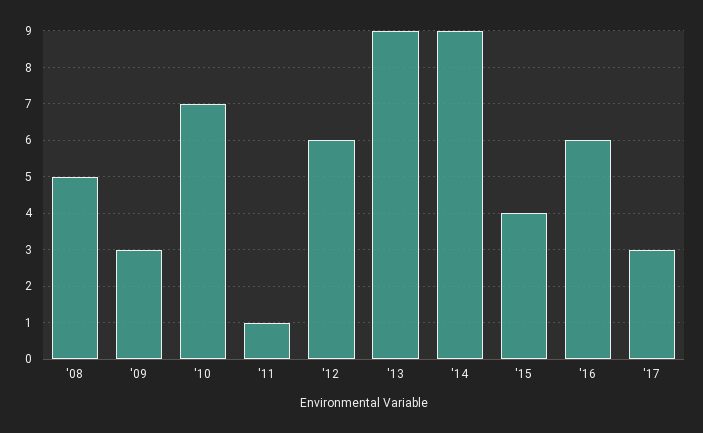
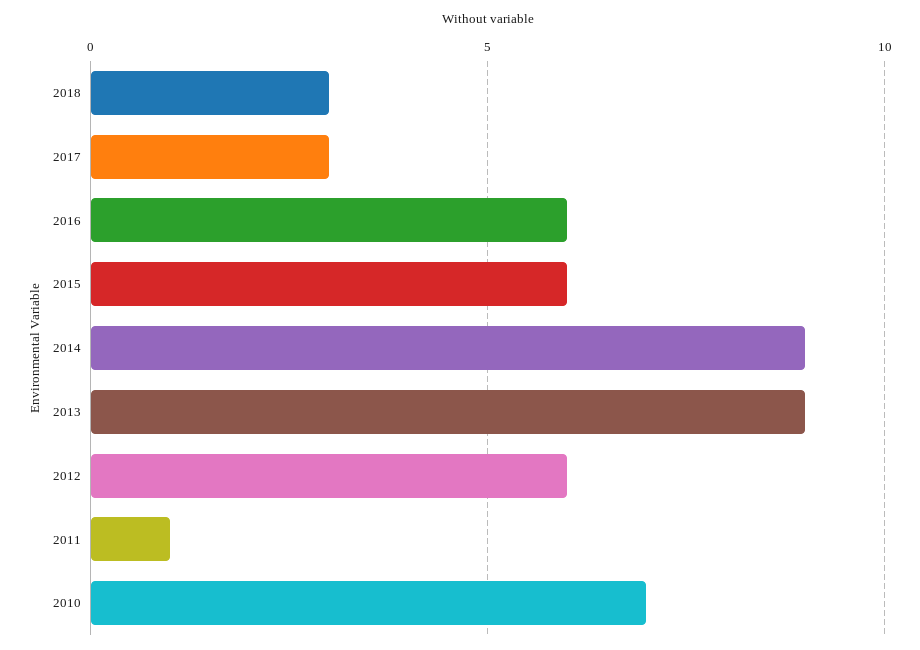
'08: 5 -> none
'09: 3 -> none
'15: 4 -> 6
2018: none -> 3

